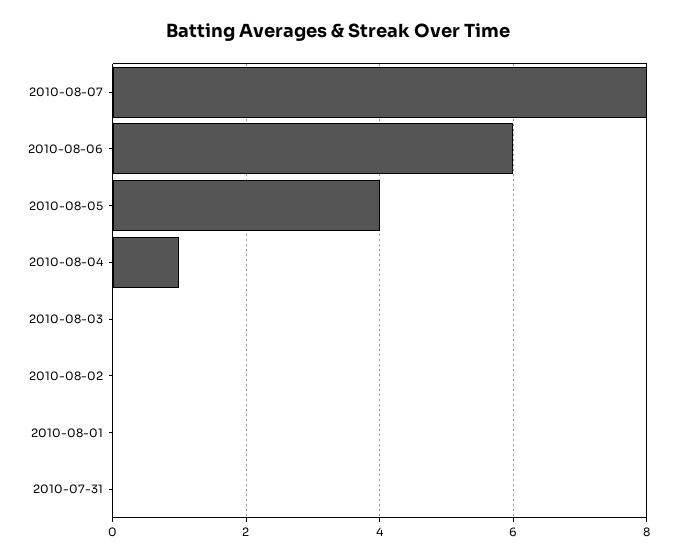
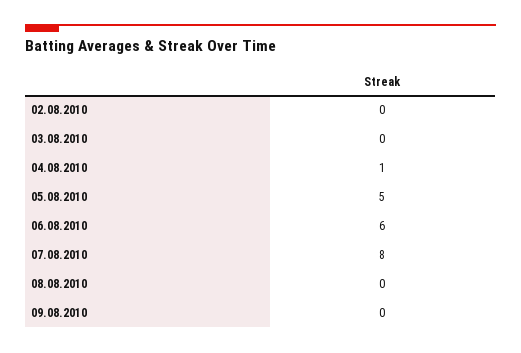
2010-08-05: 4 -> 5
2010-08-01: 0 -> none
2010-07-31: 0 -> none
08.08.2010: none -> 0
09.08.2010: none -> 0

